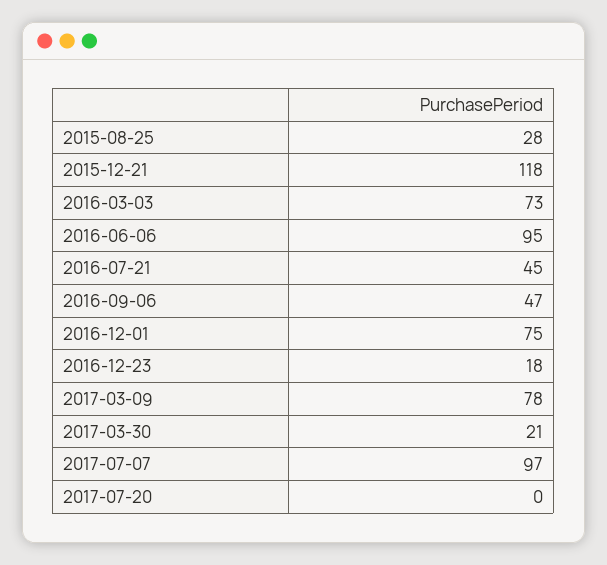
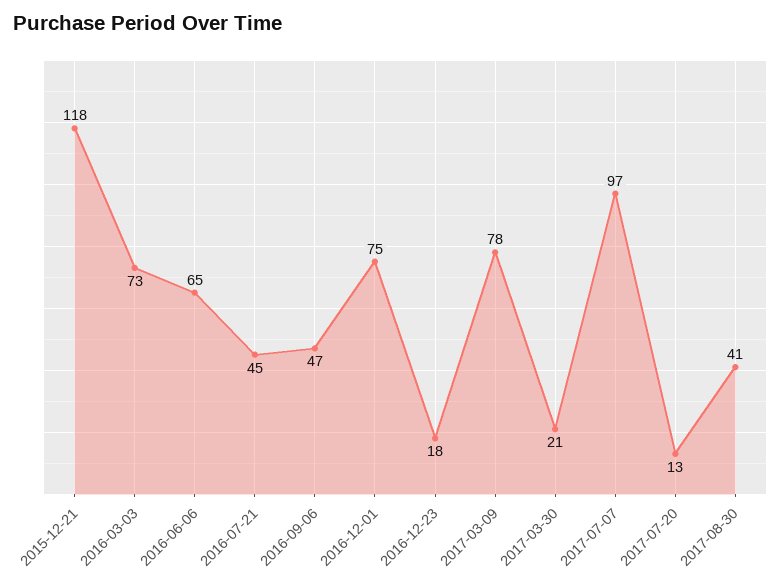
2015-08-25: 28 -> none
2016-06-06: 95 -> 65
2017-07-20: 0 -> 13
2017-08-30: none -> 41

